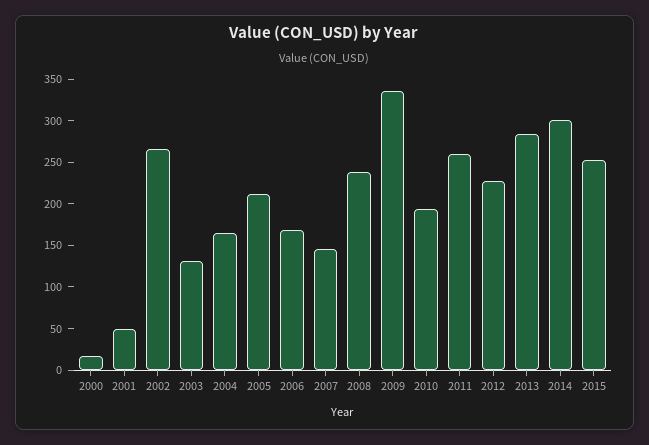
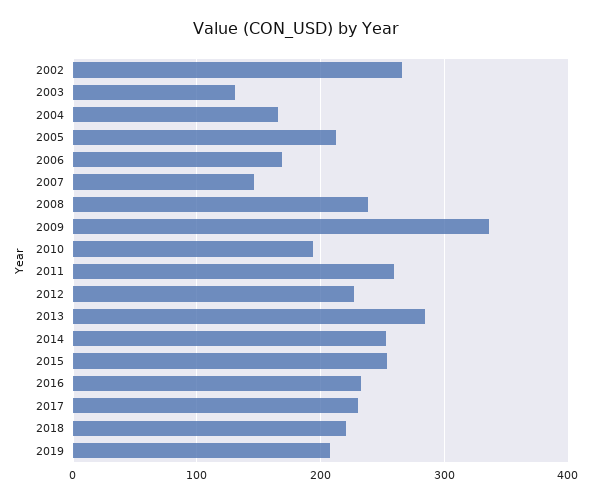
2000: 20 -> none
2001: 50 -> none
2014: 300 -> 250
2016: none -> 230
2017: none -> 230
2018: none -> 220
2019: none -> 210

